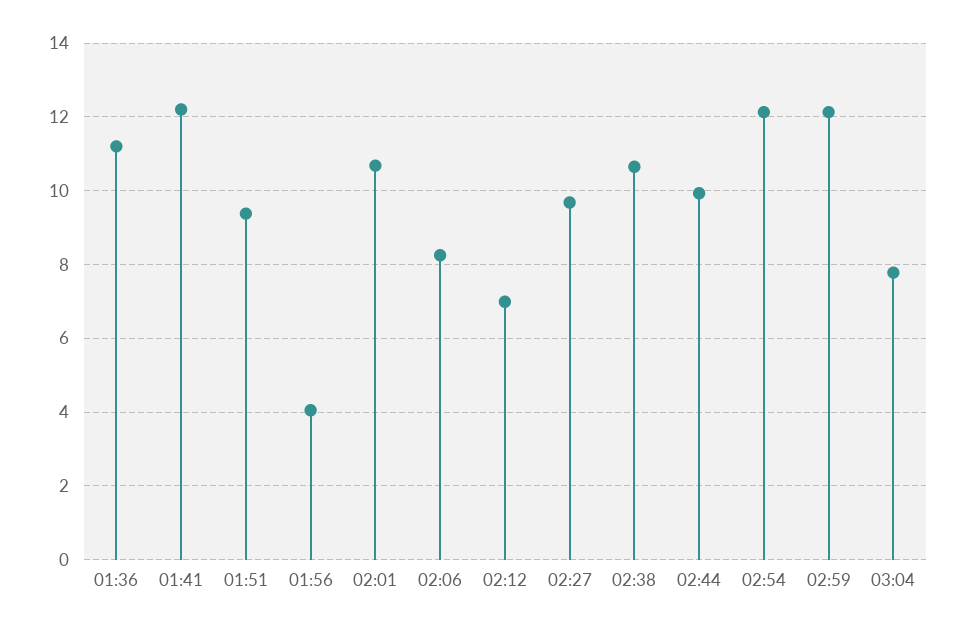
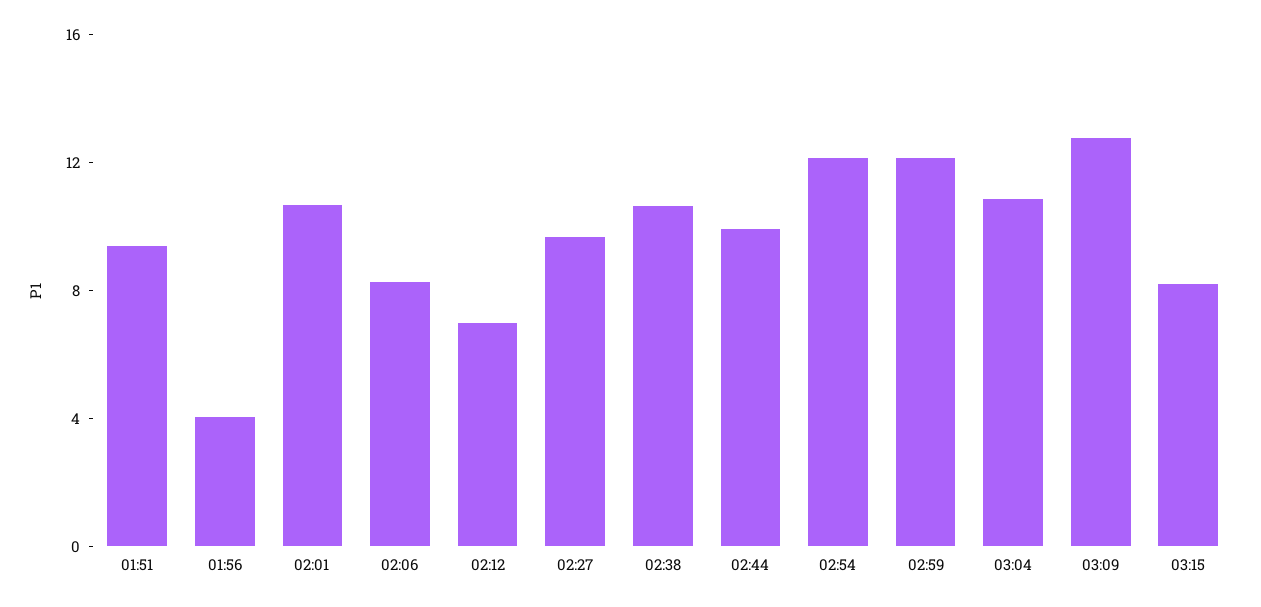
01:36: 11.2 -> none
01:41: 12.2 -> none
03:04: 7.8 -> 11
03:09: none -> 13
03:15: none -> 8

